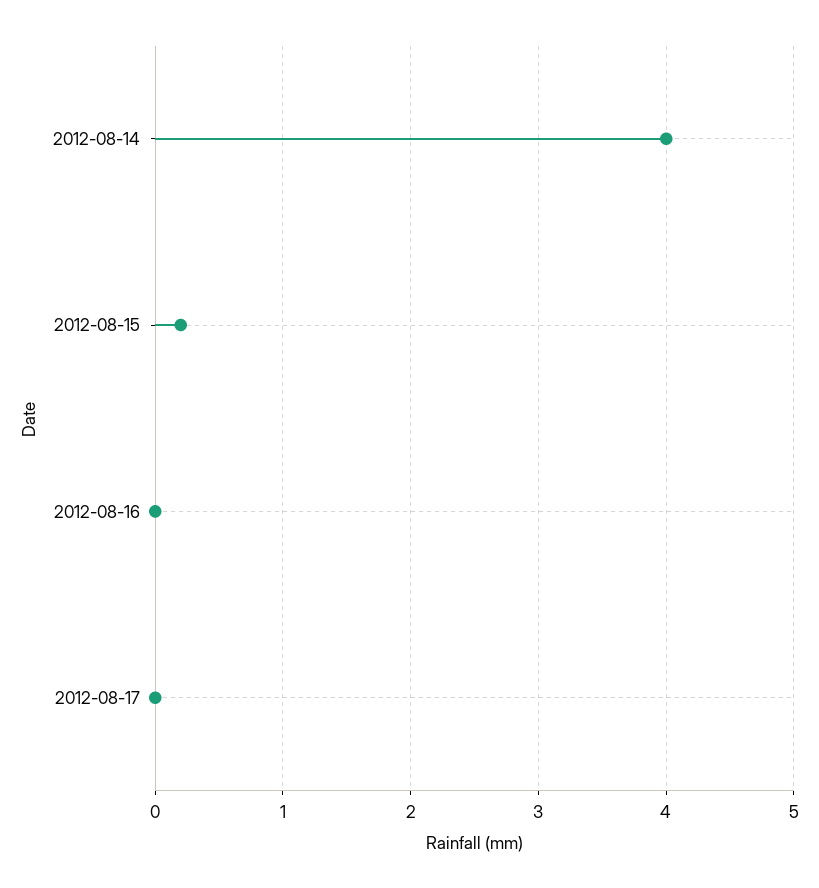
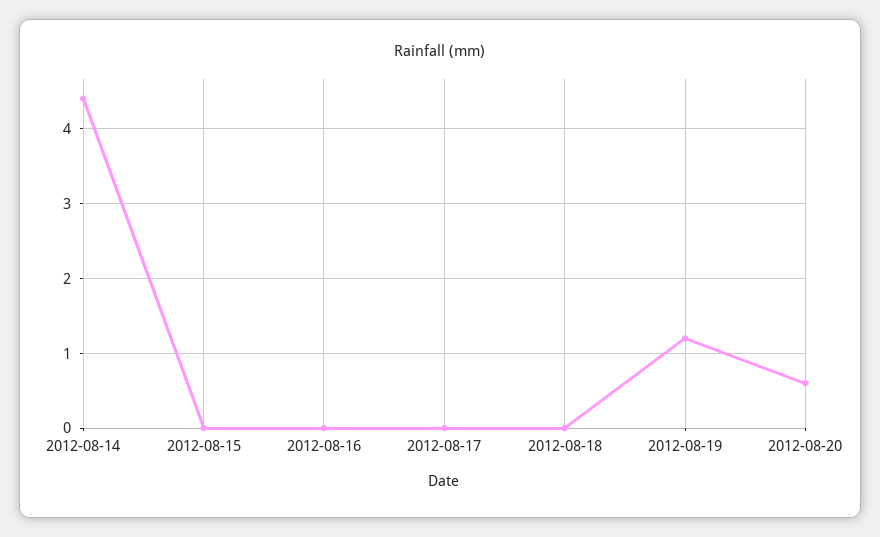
2012-08-14: 4 -> 4.4
2012-08-15: 0.2 -> 0
2012-08-18: none -> 0
2012-08-19: none -> 1.2
2012-08-20: none -> 0.6

